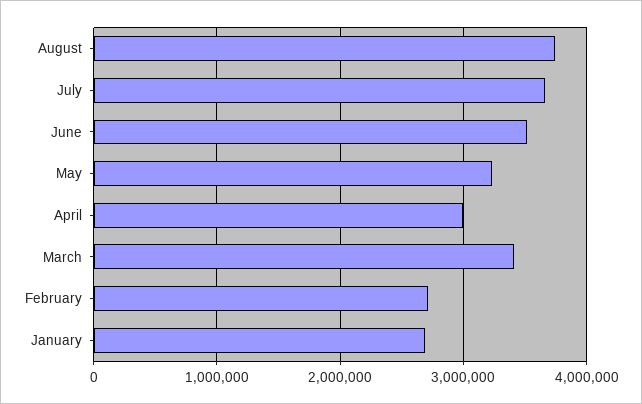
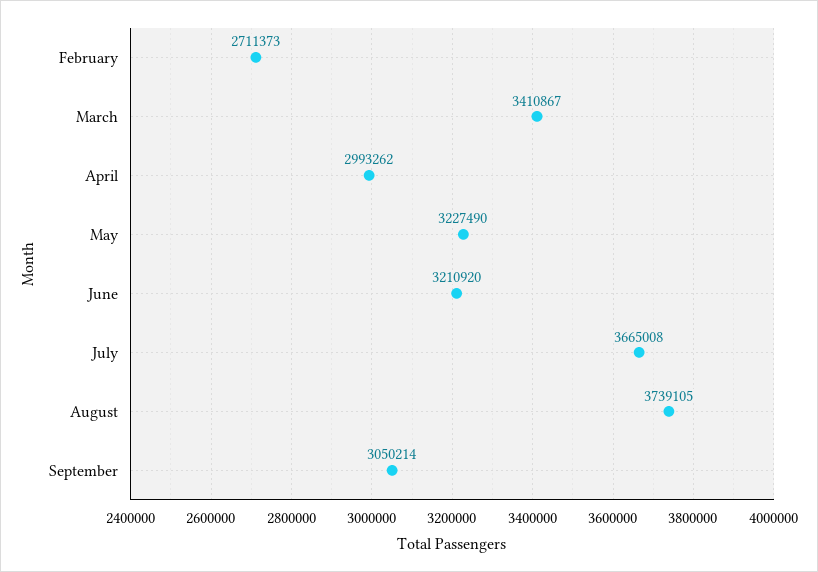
June: 3500000 -> 3210920
January: 2700000 -> none
September: none -> 3050214

